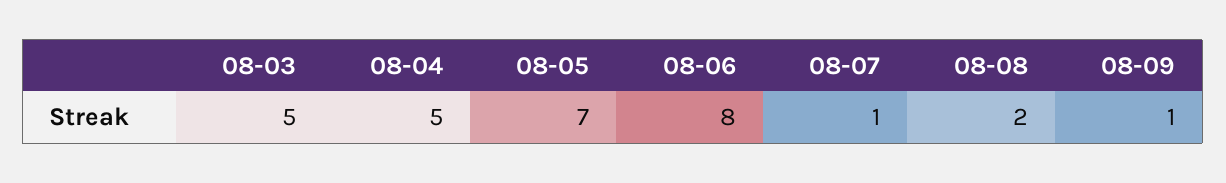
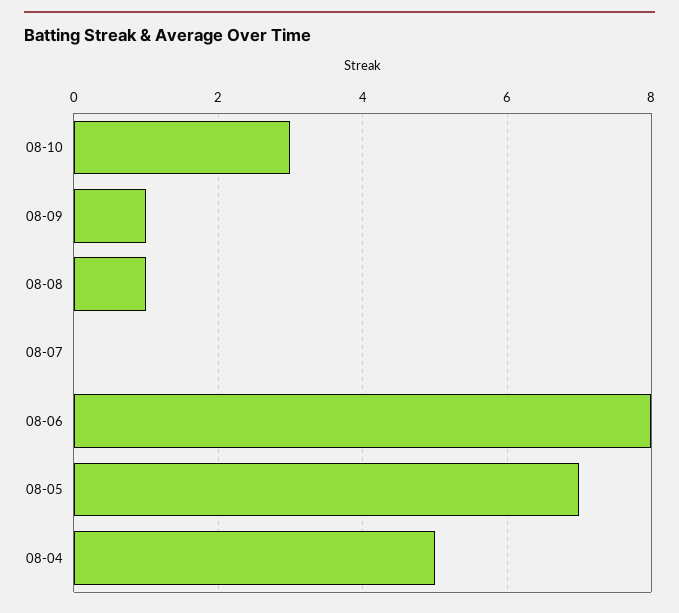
08-03: 5 -> none
08-07: 1 -> 0
08-08: 2 -> 1
08-10: none -> 3

